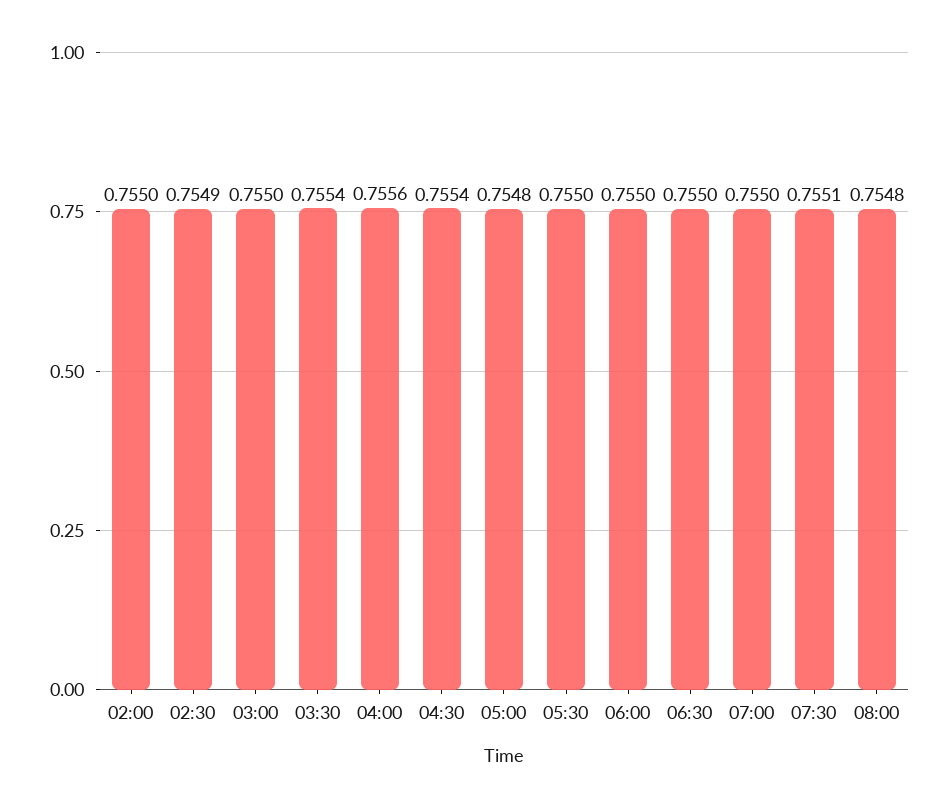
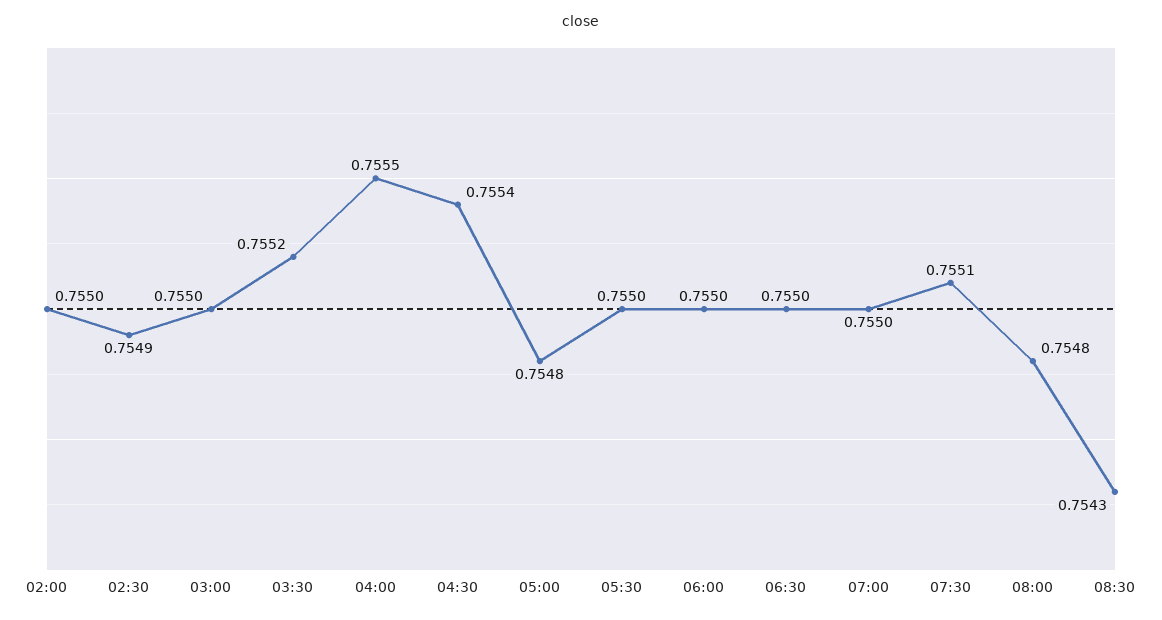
03:30: 0.7554 -> 0.7552
04:00: 0.7556 -> 0.7555
08:30: none -> 0.7543

